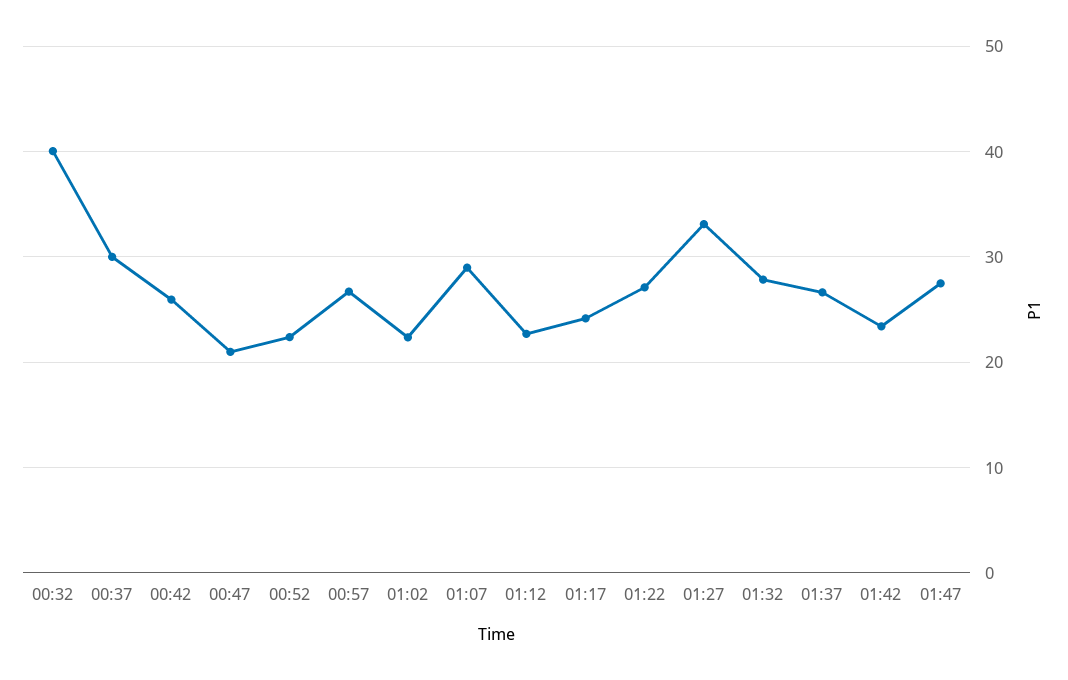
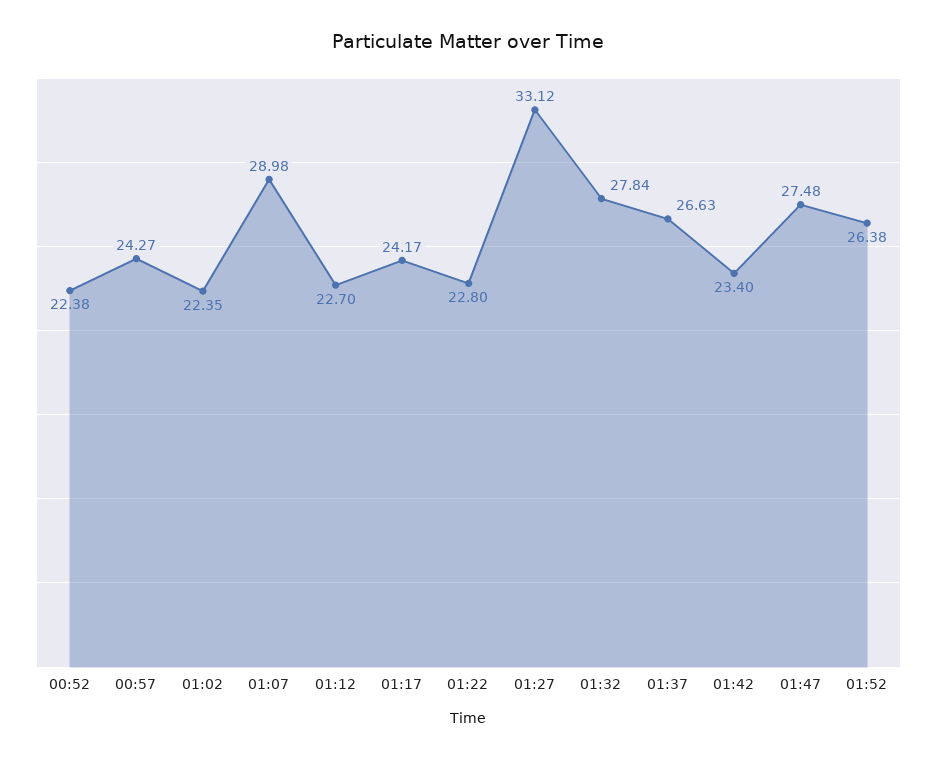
00:32: 40 -> none
00:37: 30 -> none
00:42: 26 -> none
00:47: 21 -> none
00:57: 27 -> 24.27
01:22: 27 -> 22.8
01:52: none -> 26.38

